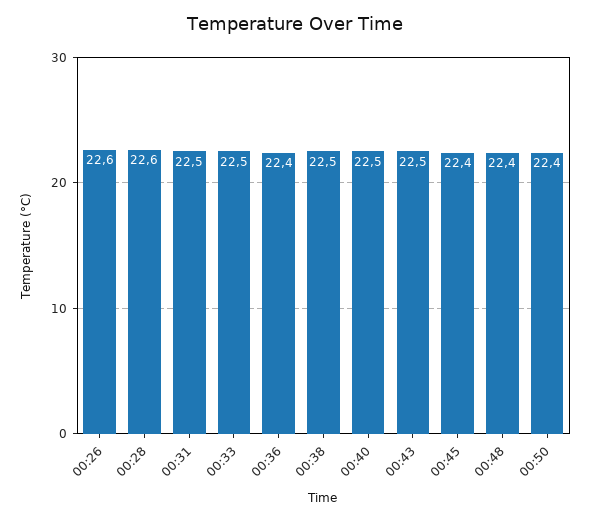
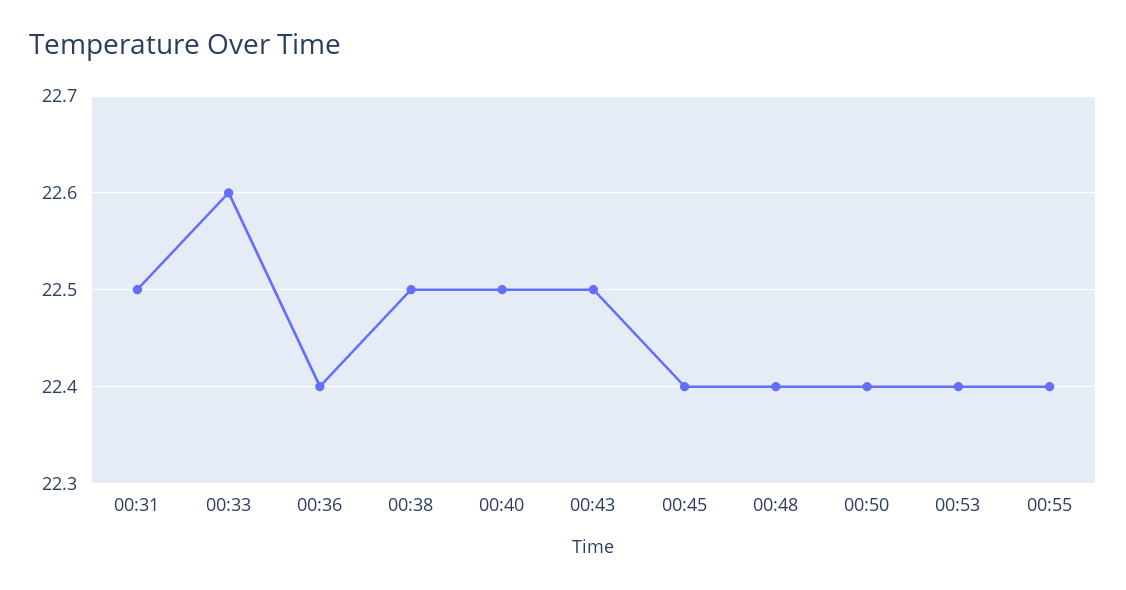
00:26: 22.6 -> none
00:28: 22.6 -> none
00:33: 22.5 -> 22.6
00:53: none -> 22.4
00:55: none -> 22.4

